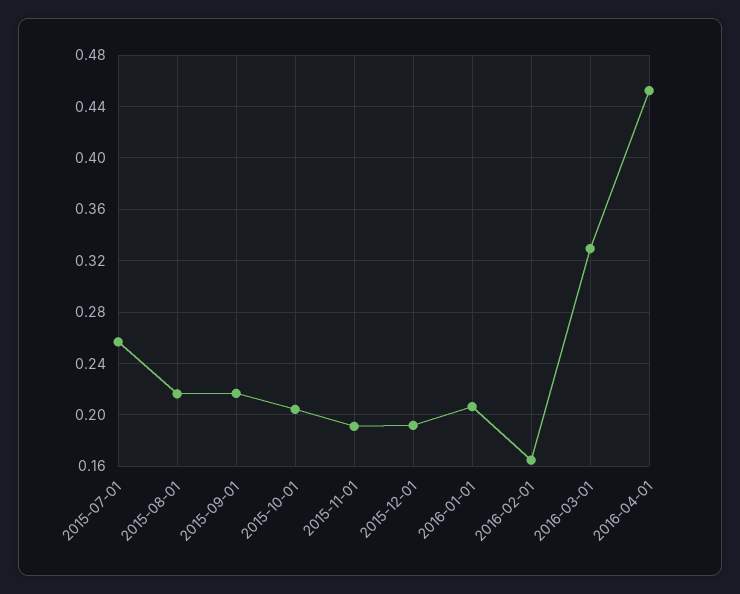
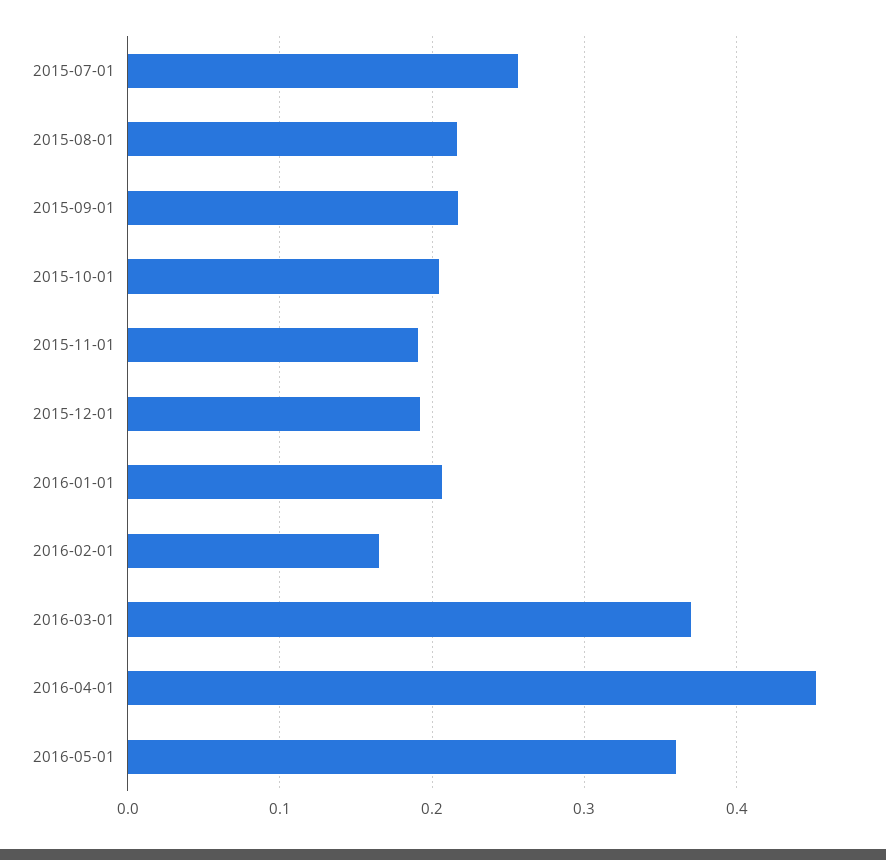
2016-03-01: 0.33 -> 0.37
2016-05-01: none -> 0.36

